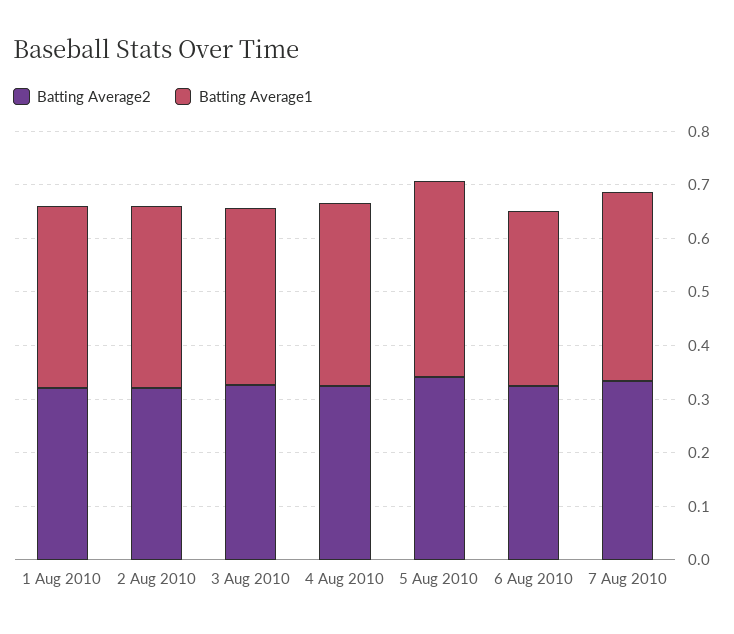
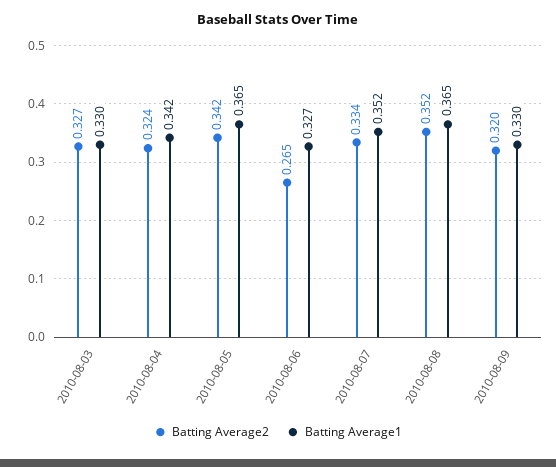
Batting Average2, 1 Aug 2010: 0.32 -> none
Batting Average1, 1 Aug 2010: 0.34 -> none
Batting Average2, 2 Aug 2010: 0.32 -> none
Batting Average1, 2 Aug 2010: 0.34 -> none
Batting Average2, 6 Aug 2010: 0.32 -> 0.265
Batting Average2, 2010-08-08: none -> 0.352
Batting Average1, 2010-08-08: none -> 0.365
Batting Average2, 2010-08-09: none -> 0.32
Batting Average1, 2010-08-09: none -> 0.33

